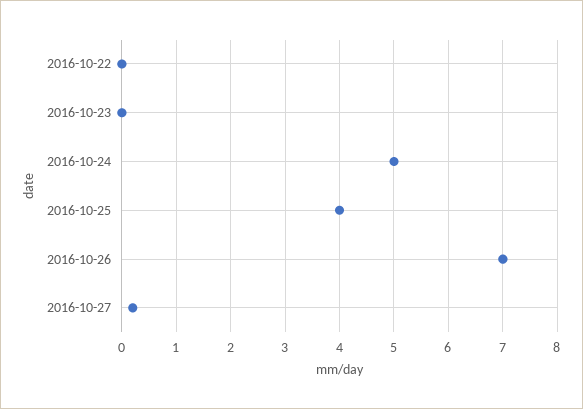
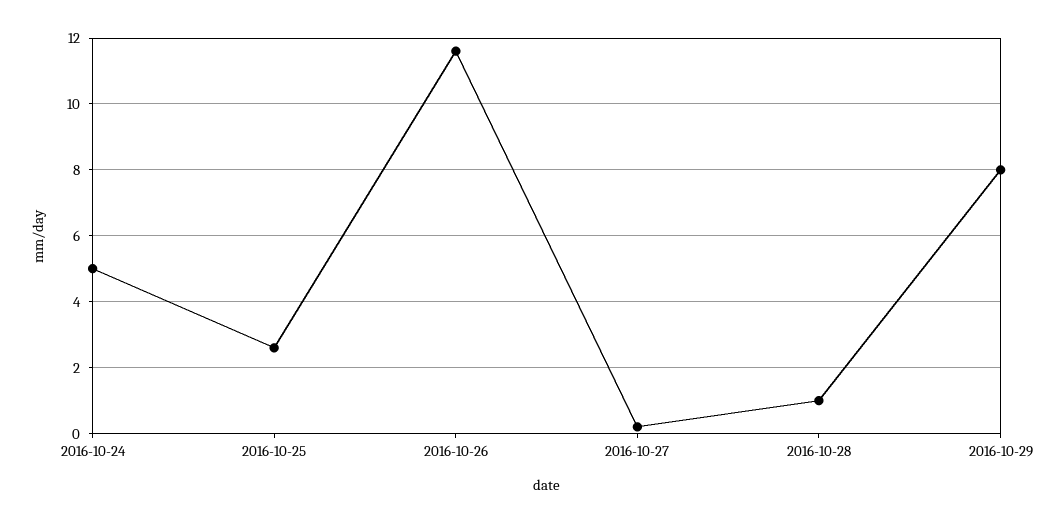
2016-10-22: 0 -> none
2016-10-23: 0 -> none
2016-10-25: 4 -> 2.5
2016-10-26: 7 -> 11.5
2016-10-28: none -> 1
2016-10-29: none -> 8

